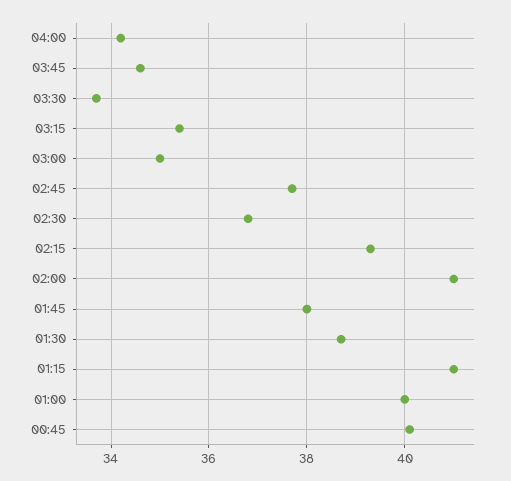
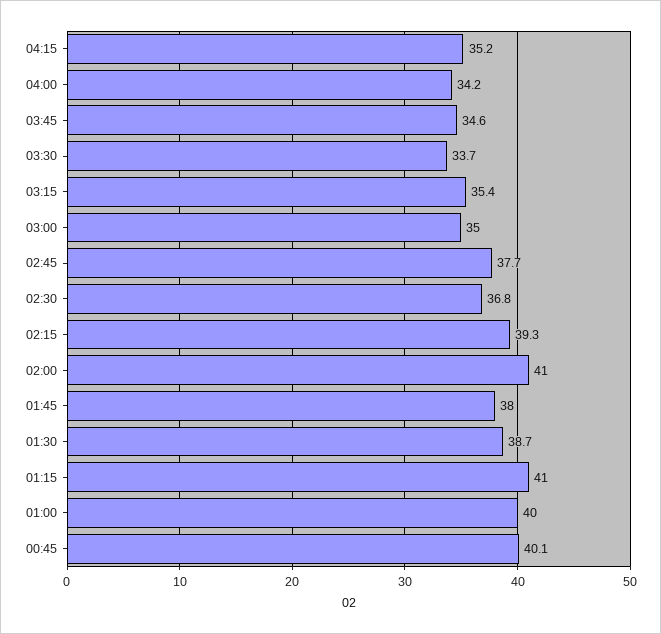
04:15: none -> 35.2

